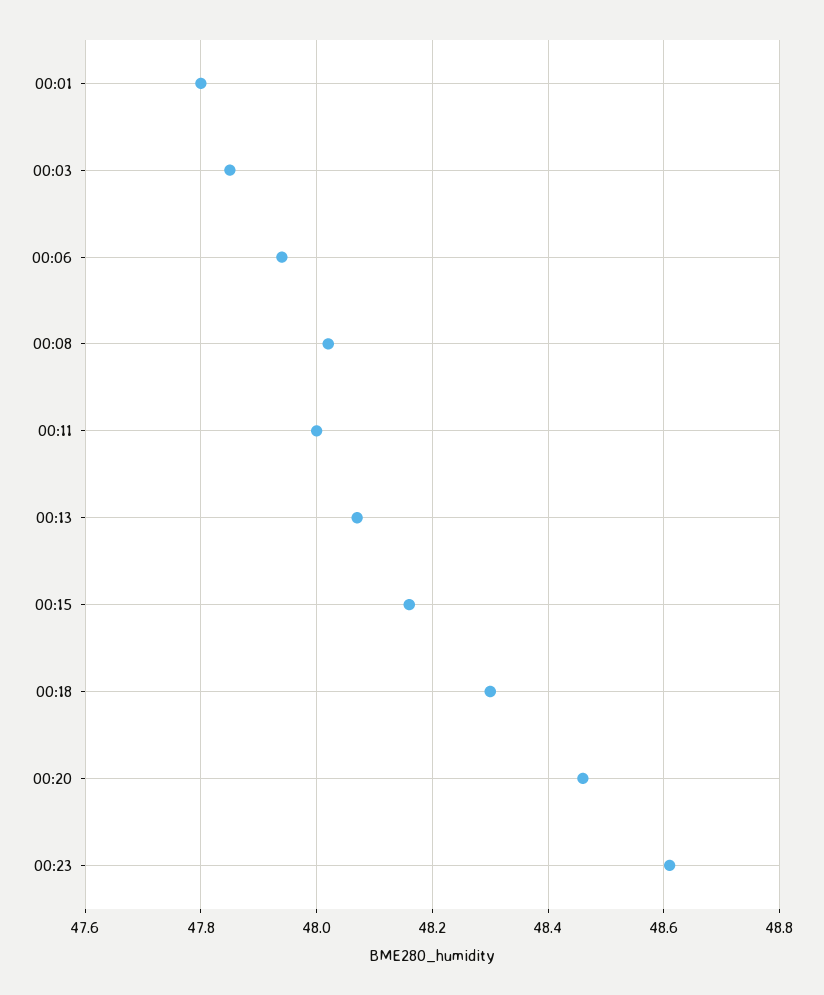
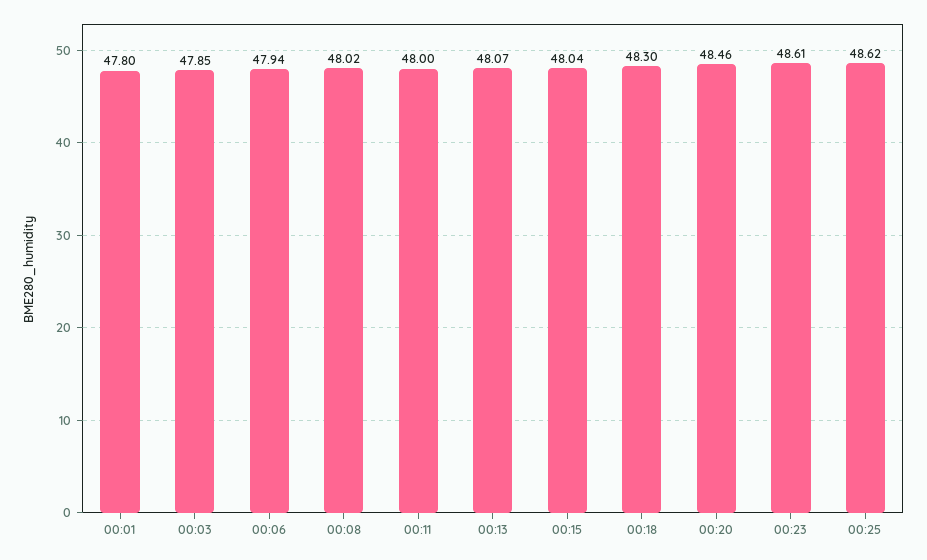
00:15: 48.15 -> 48.04
00:25: none -> 48.62

